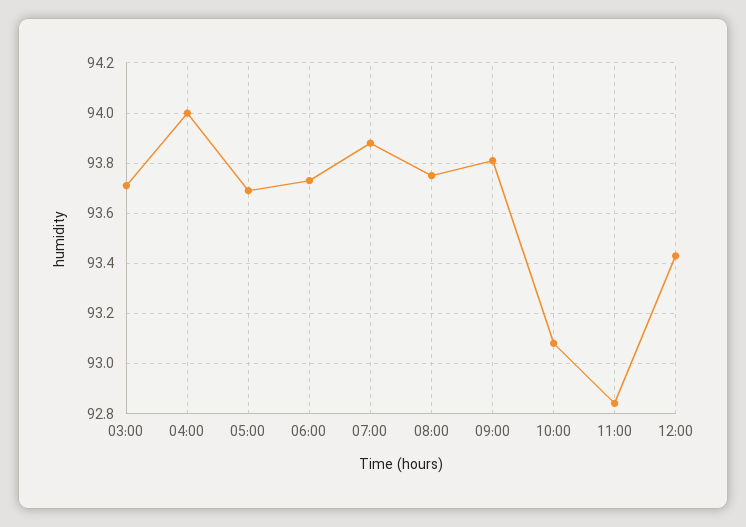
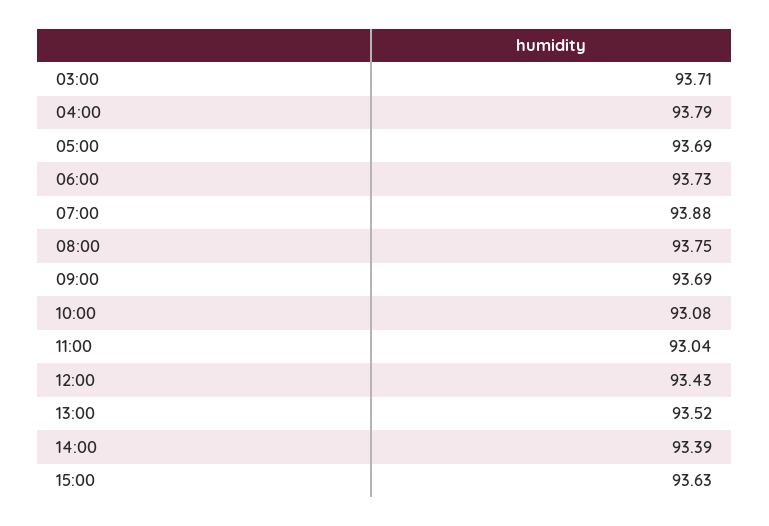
04:00: 94 -> 93.79
09:00: 93.8 -> 93.69
11:00: 92.85 -> 93.04
13:00: none -> 93.52
14:00: none -> 93.39
15:00: none -> 93.63

